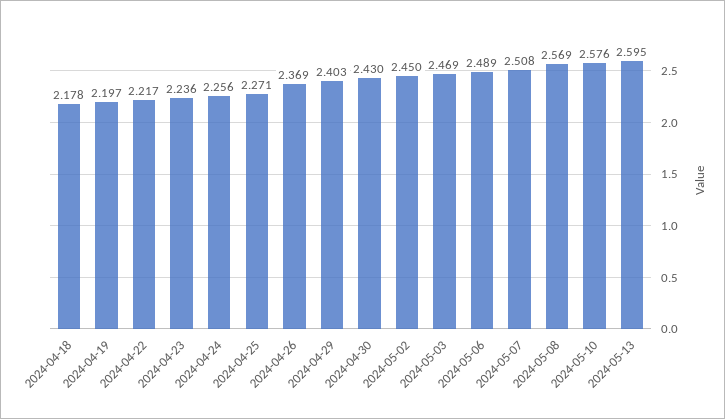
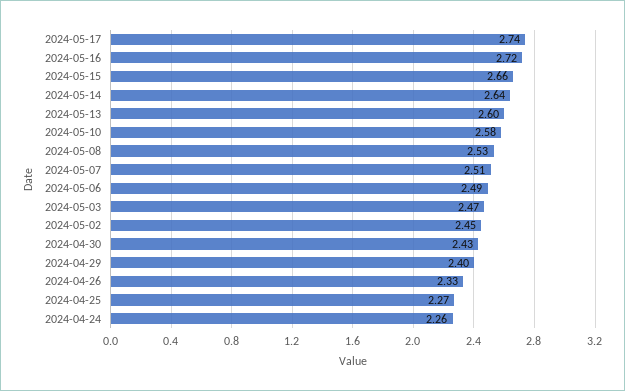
2024-04-18: 2.178 -> none
2024-04-19: 2.197 -> none
2024-04-22: 2.217 -> none
2024-04-23: 2.236 -> none
2024-04-26: 2.369 -> 2.33
2024-05-08: 2.569 -> 2.53
2024-05-17: none -> 2.74
2024-05-16: none -> 2.72
2024-05-15: none -> 2.66
2024-05-14: none -> 2.64

